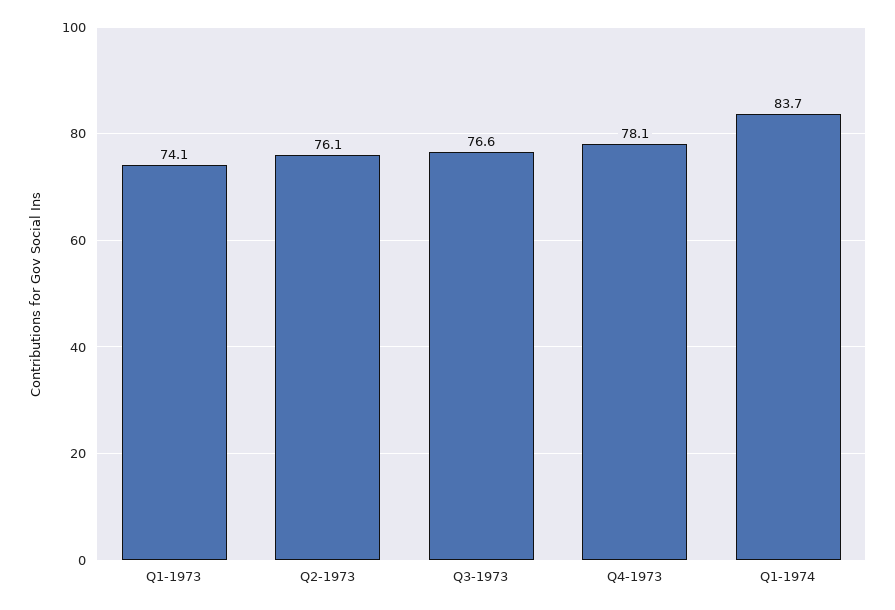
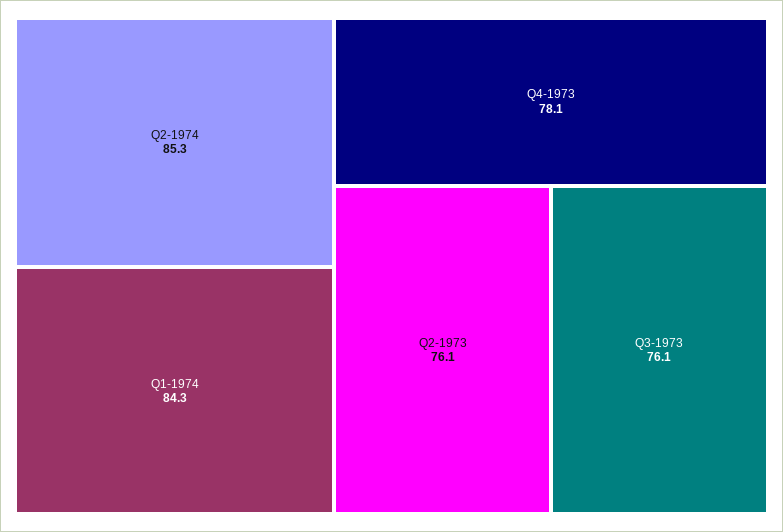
Q1-1973: 74.1 -> none
Q3-1973: 76.6 -> 76.1
Q1-1974: 83.7 -> 84.3
Q2-1974: none -> 85.3

